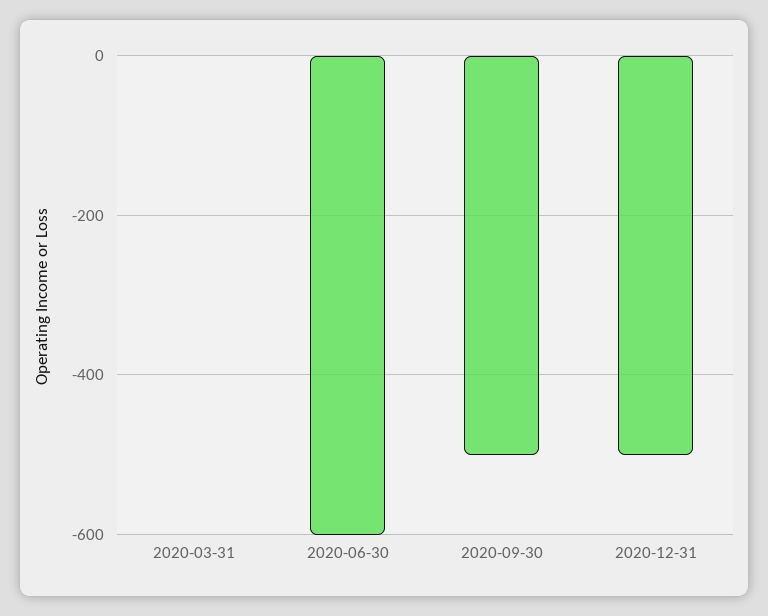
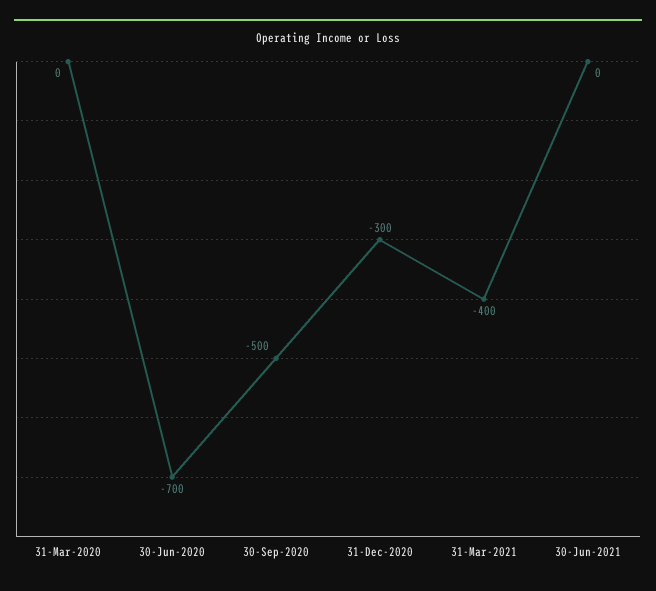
2020-06-30: -600 -> -700
2020-12-31: -500 -> -300
31-Mar-2021: none -> -400
30-Jun-2021: none -> 0

